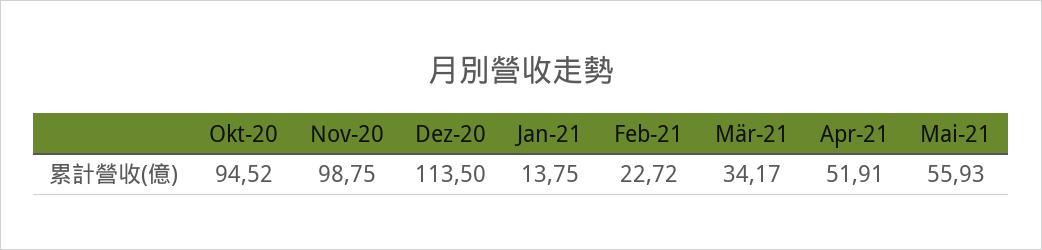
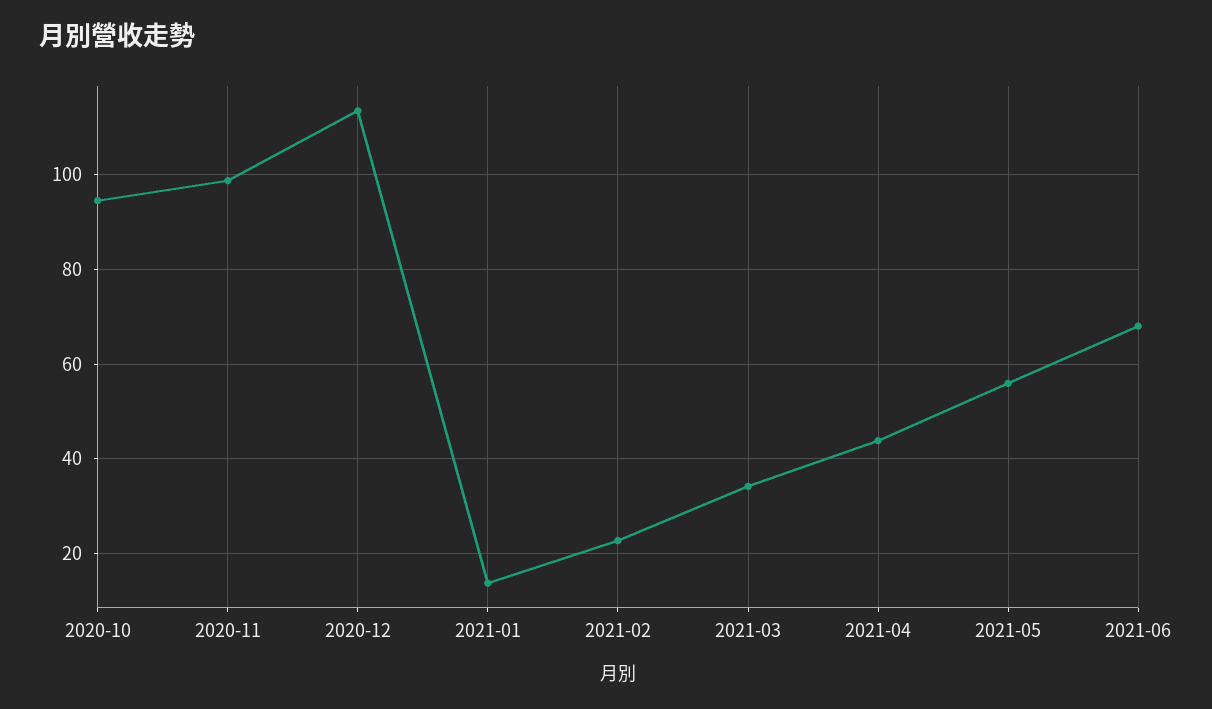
Apr-21: 51.91 -> 44
2021-06: none -> 68

